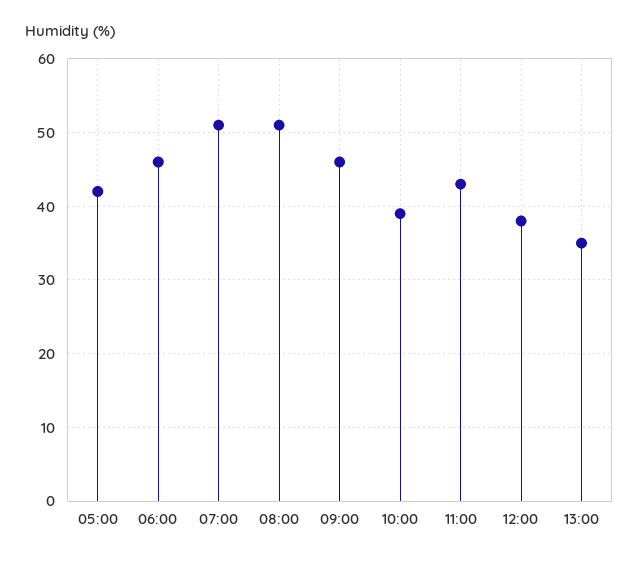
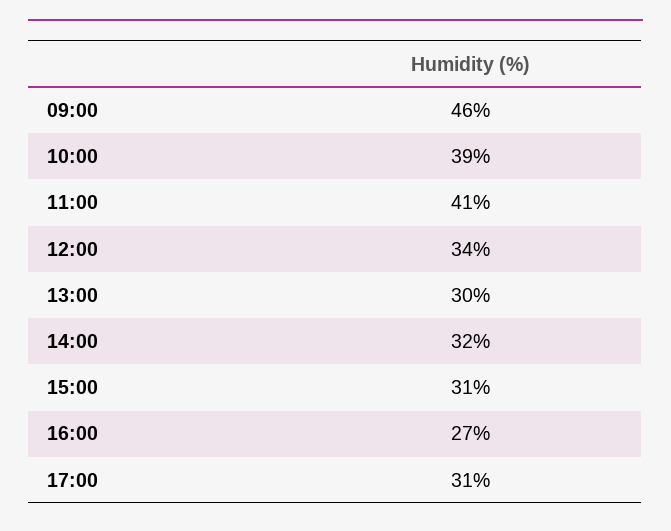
05:00: 42 -> none
06:00: 46 -> none
07:00: 51 -> none
08:00: 51 -> none
11:00: 43 -> 41
12:00: 38 -> 34
13:00: 35 -> 30
14:00: none -> 32
15:00: none -> 31
16:00: none -> 27
17:00: none -> 31

